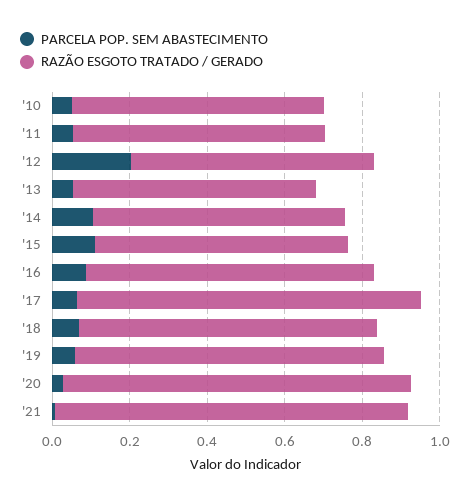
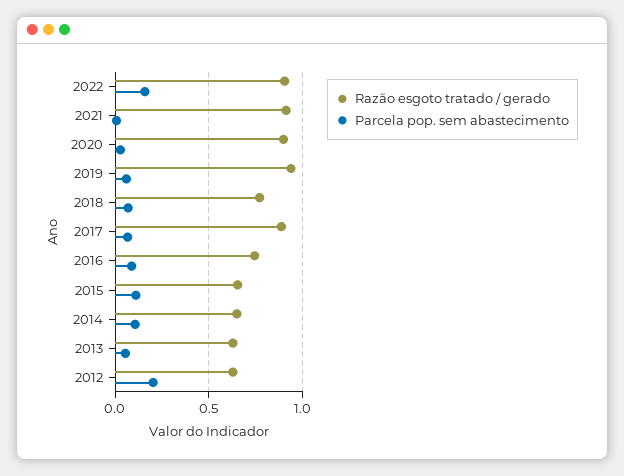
PARCELA POP. SEM ABASTECIMENTO, '10: 0.05 -> none
RAZÃO ESGOTO TRATADO / GERADO, '10: 0.65 -> none
PARCELA POP. SEM ABASTECIMENTO, '11: 0.05 -> none
RAZÃO ESGOTO TRATADO / GERADO, '11: 0.65 -> none
RAZÃO ESGOTO TRATADO / GERADO, '19: 0.8 -> 0.95
RAZÃO ESGOTO TRATADO / GERADO, 2022: none -> 0.9
PARCELA POP. SEM ABASTECIMENTO, 2022: none -> 0.15

